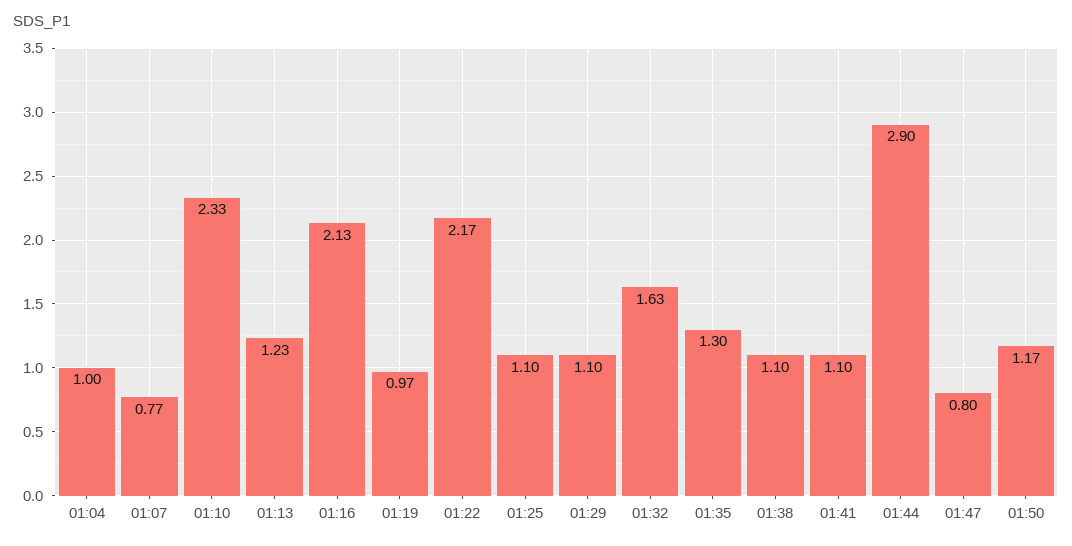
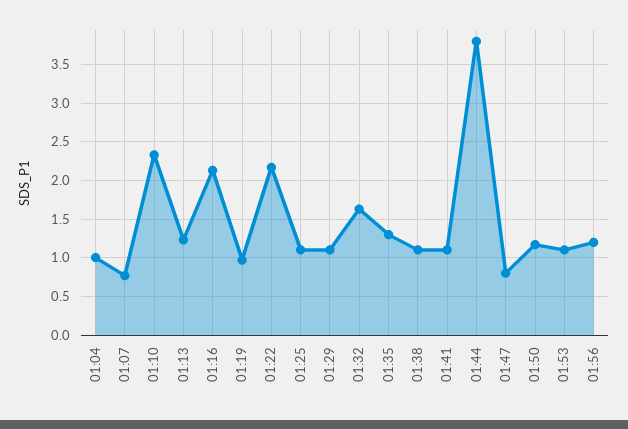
01:44: 2.9 -> 3.8
01:53: none -> 1.1
01:56: none -> 1.2

